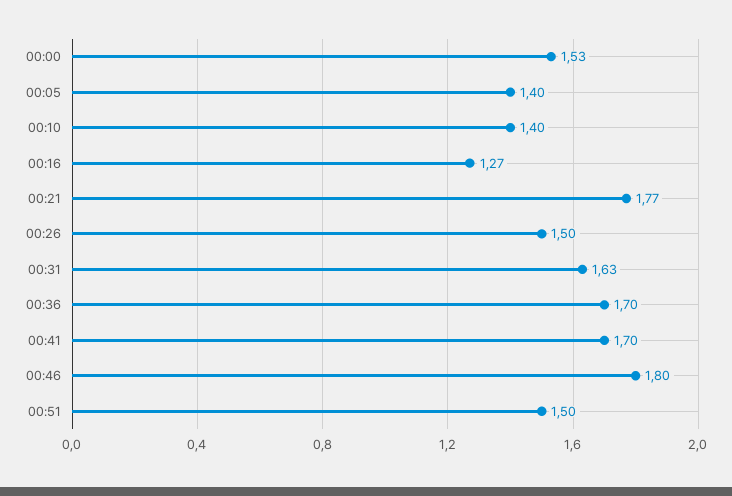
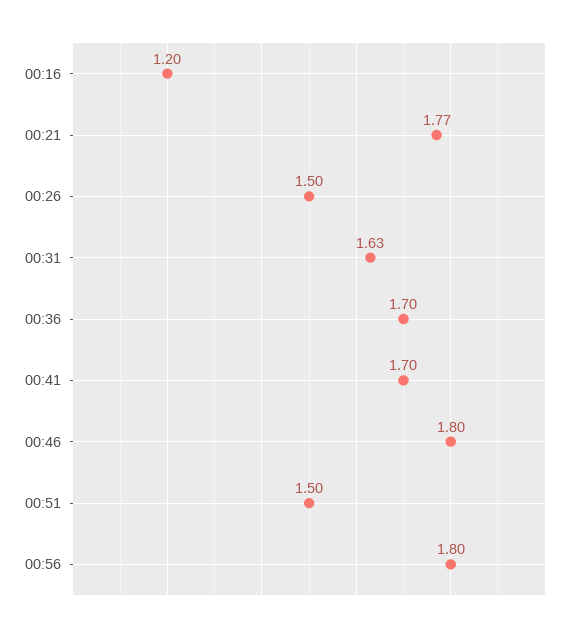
00:00: 1.53 -> none
00:05: 1.4 -> none
00:10: 1.4 -> none
00:16: 1.27 -> 1.2
00:56: none -> 1.8

